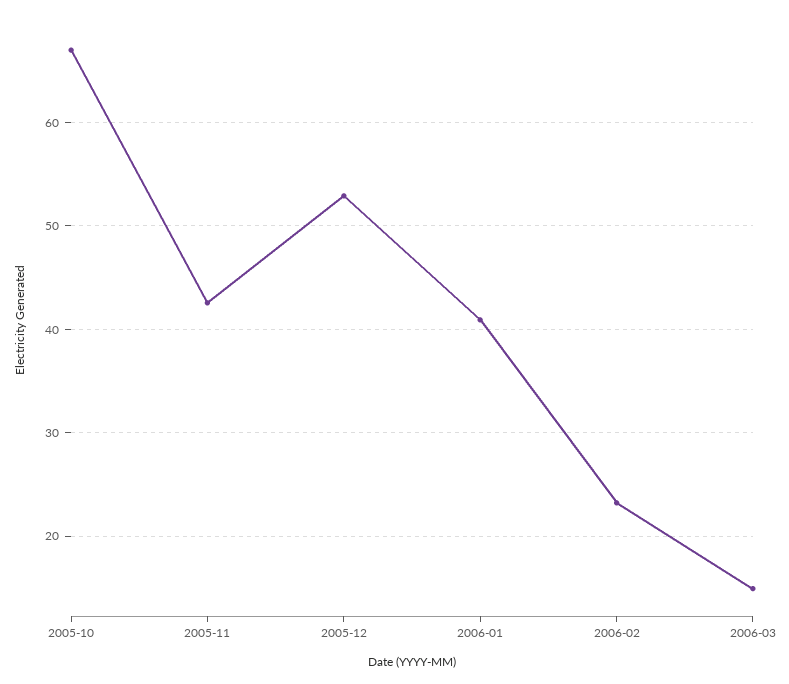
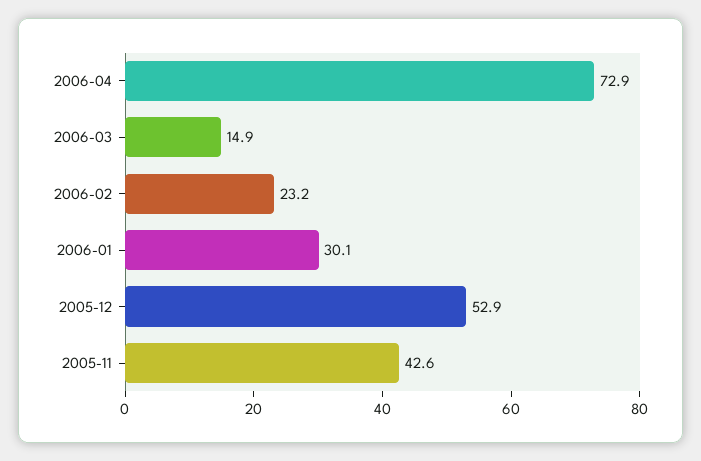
2005-10: 67 -> none
2006-01: 41 -> 30.1
2006-04: none -> 72.9

